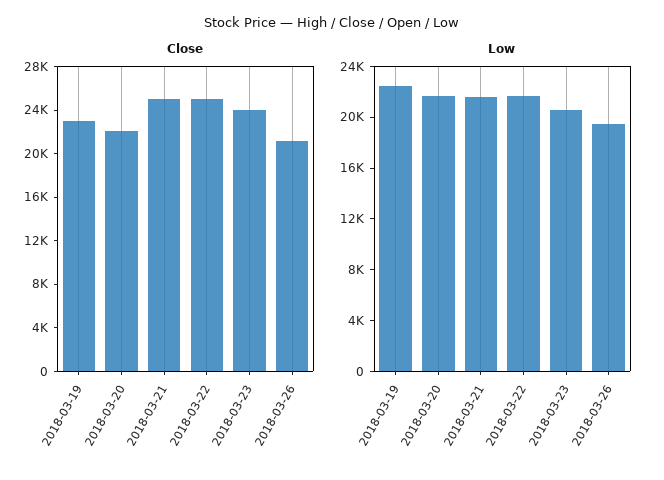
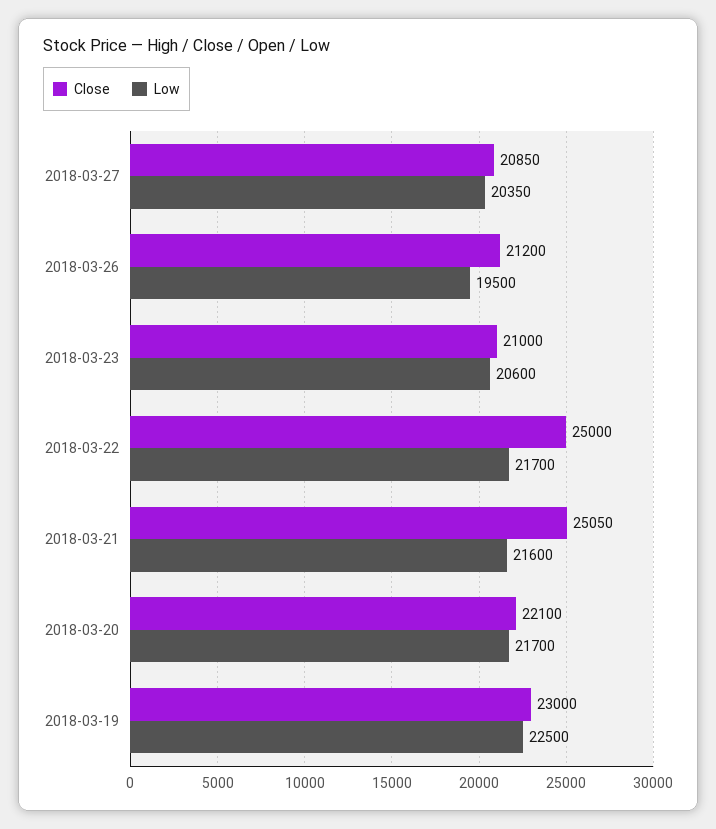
Close, 2018-03-23: 24000 -> 21000
Close, 2018-03-27: none -> 20850
Low, 2018-03-27: none -> 20350

